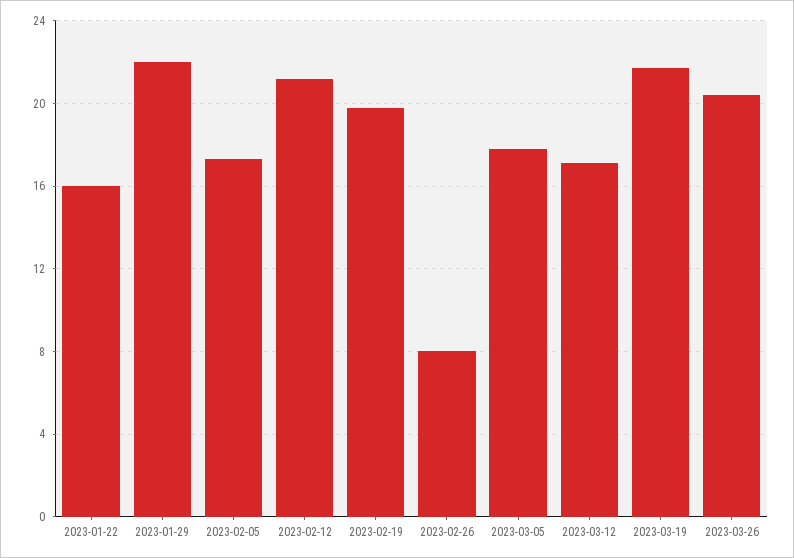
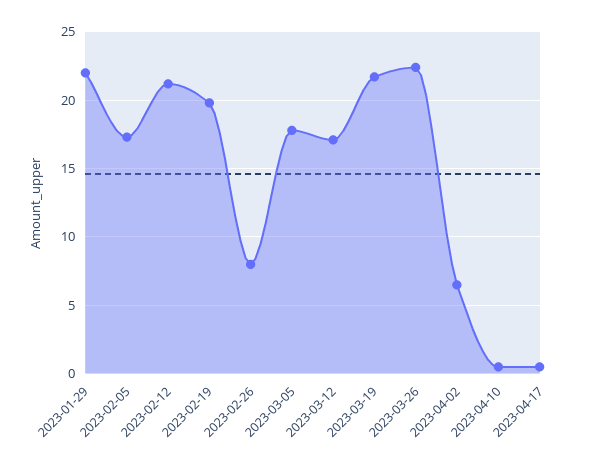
2023-01-22: 16 -> none
2023-03-26: 20.5 -> 22.5
2023-04-02: none -> 6.5
2023-04-10: none -> 0.5
2023-04-17: none -> 0.5

